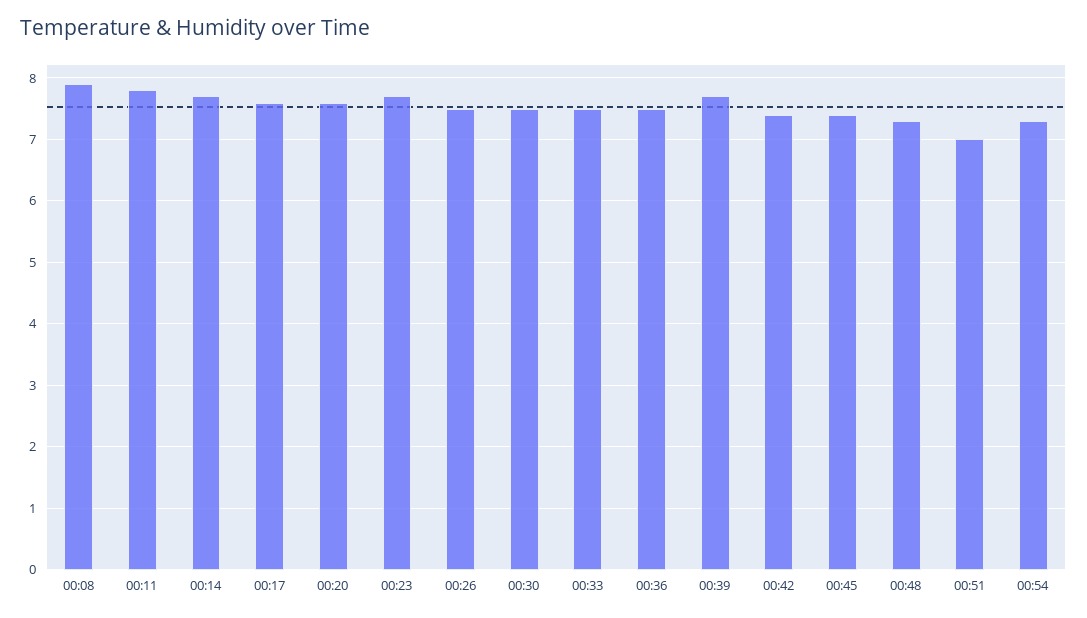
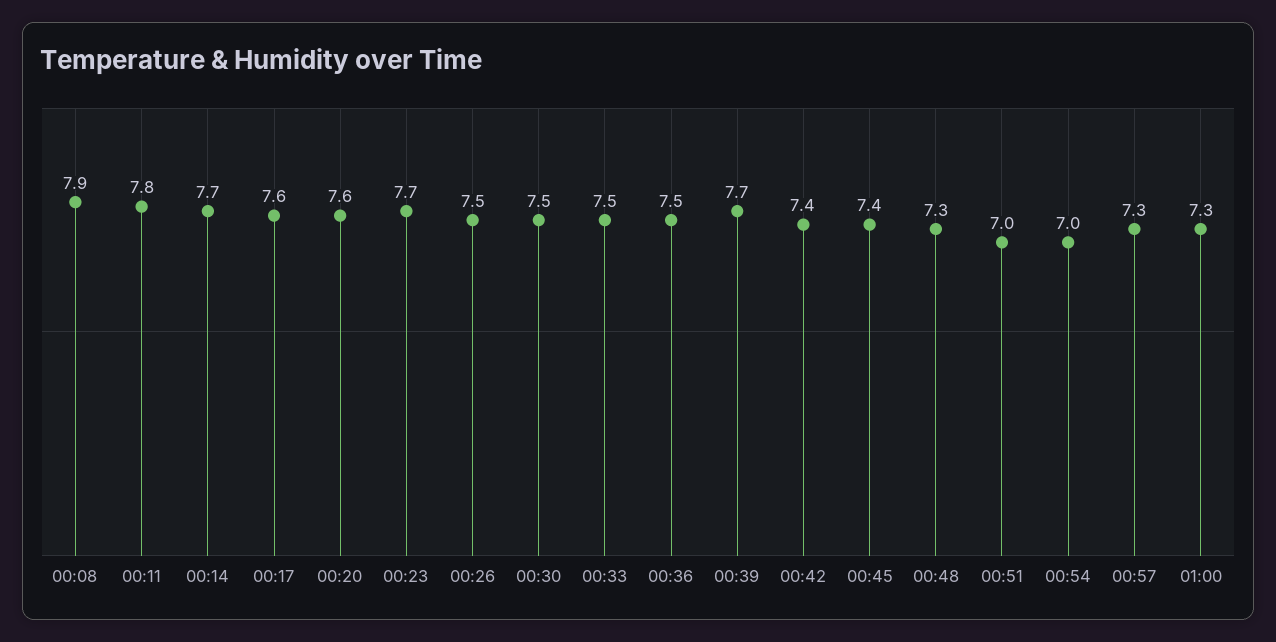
00:54: 7.3 -> 7
00:57: none -> 7.3
01:00: none -> 7.3

